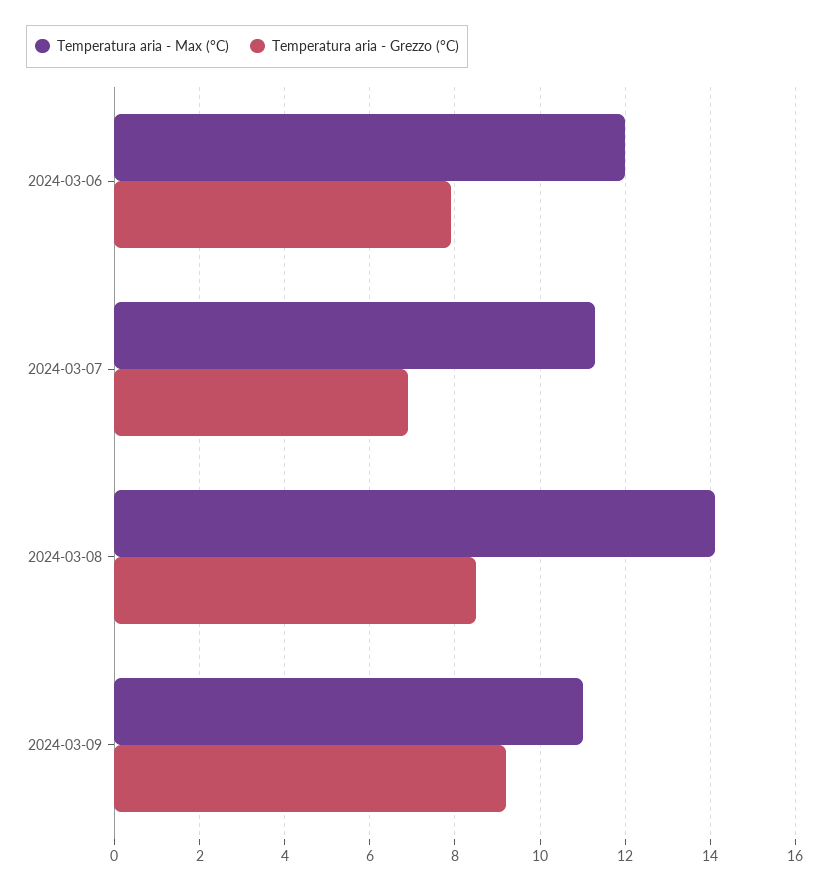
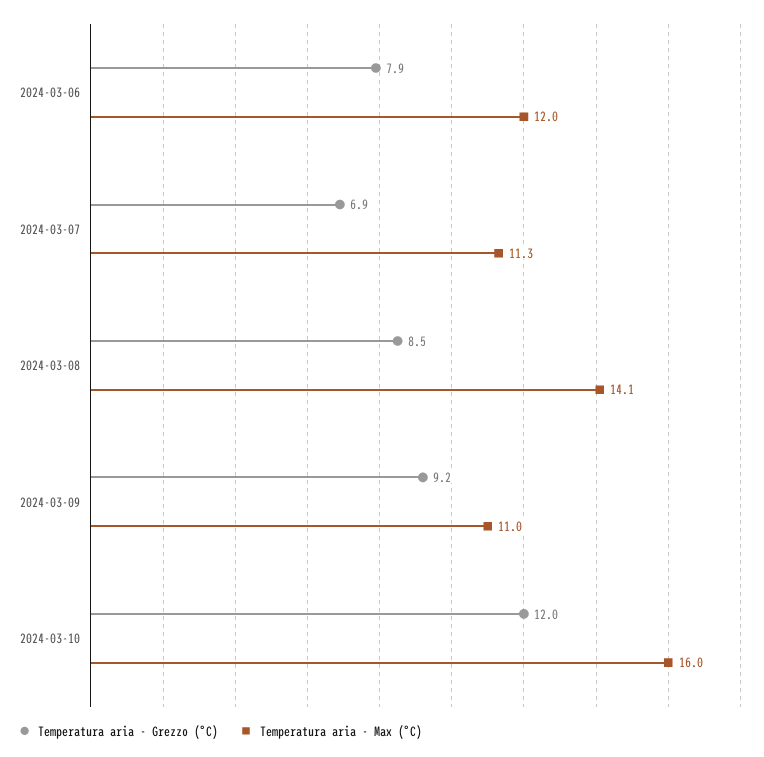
Temperatura aria - Grezzo (°C), 2024-03-10: none -> 12
Temperatura aria - Max (°C), 2024-03-10: none -> 16

